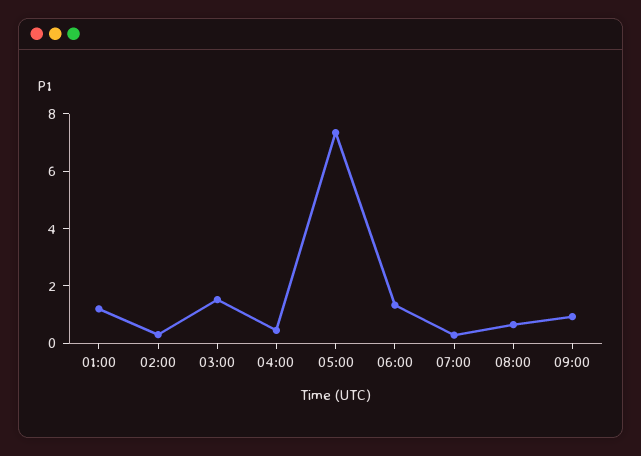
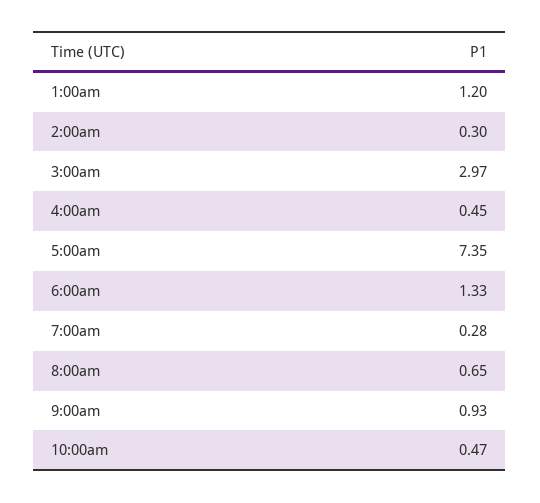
03:00: 1.5 -> 2.97
10:00am: none -> 0.47

